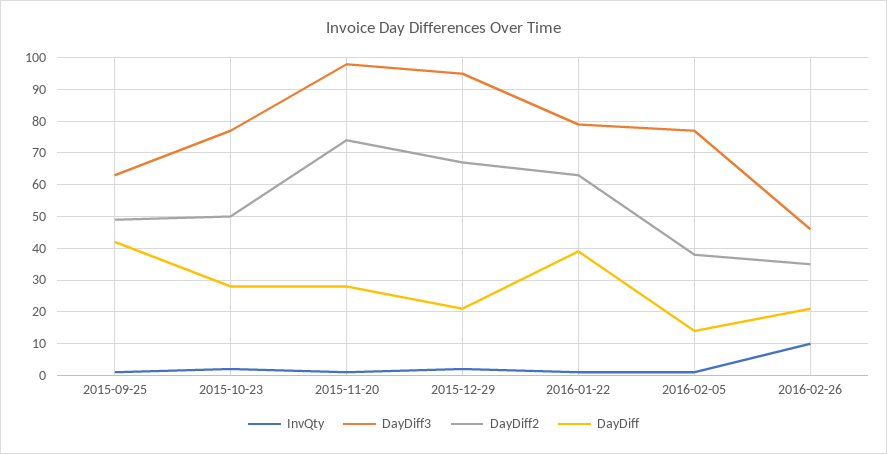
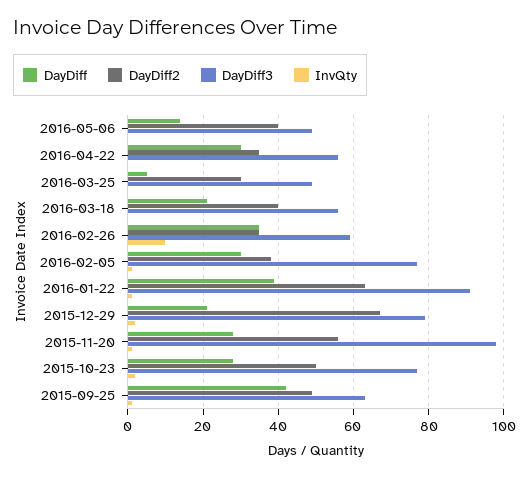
DayDiff2, 2015-11-20: 75 -> 55
DayDiff3, 2015-12-29: 95 -> 80
DayDiff3, 2016-01-22: 80 -> 90
DayDiff, 2016-02-05: 15 -> 30
DayDiff3, 2016-02-26: 45 -> 60
DayDiff, 2016-02-26: 20 -> 35
DayDiff, 2016-05-06: none -> 15
DayDiff2, 2016-05-06: none -> 40
DayDiff3, 2016-05-06: none -> 50
InvQty, 2016-05-06: none -> 0
DayDiff, 2016-04-22: none -> 30
DayDiff2, 2016-04-22: none -> 35
DayDiff3, 2016-04-22: none -> 55
InvQty, 2016-04-22: none -> 0
DayDiff, 2016-03-25: none -> 5
DayDiff2, 2016-03-25: none -> 30
DayDiff3, 2016-03-25: none -> 50
InvQty, 2016-03-25: none -> 0
DayDiff, 2016-03-18: none -> 20
DayDiff2, 2016-03-18: none -> 40
DayDiff3, 2016-03-18: none -> 55
InvQty, 2016-03-18: none -> 0

